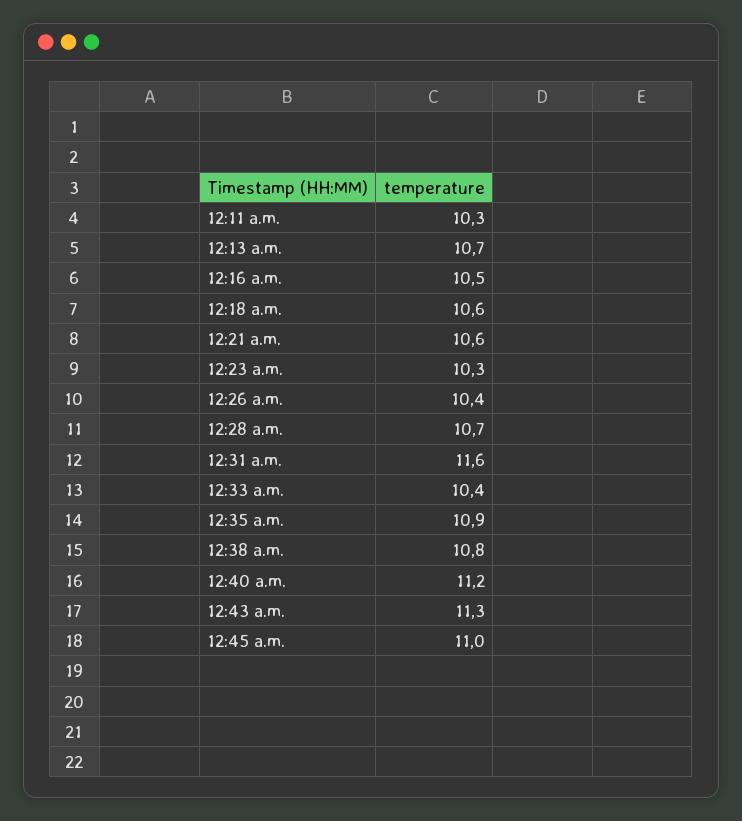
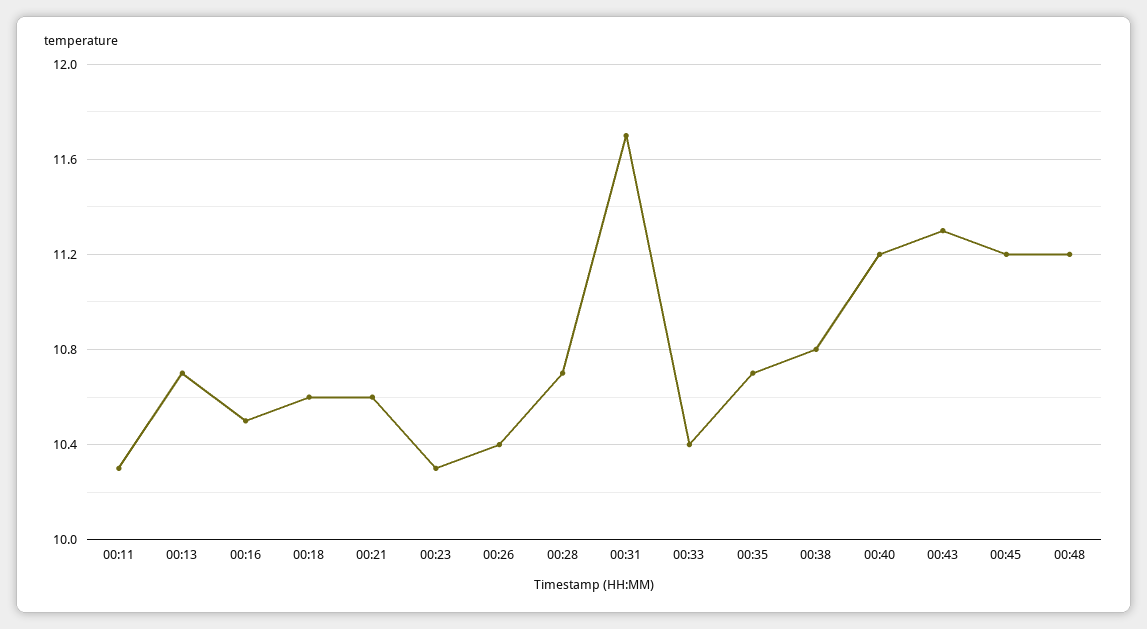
12:31 a.m.: 11.6 -> 11.7
12:35 a.m.: 10.9 -> 10.7
12:45 a.m.: 11 -> 11.2
00:48: none -> 11.2

